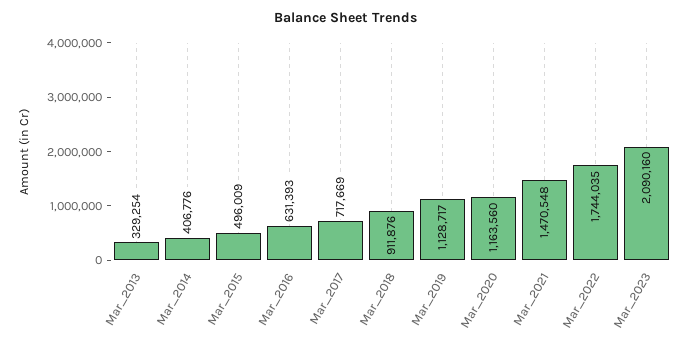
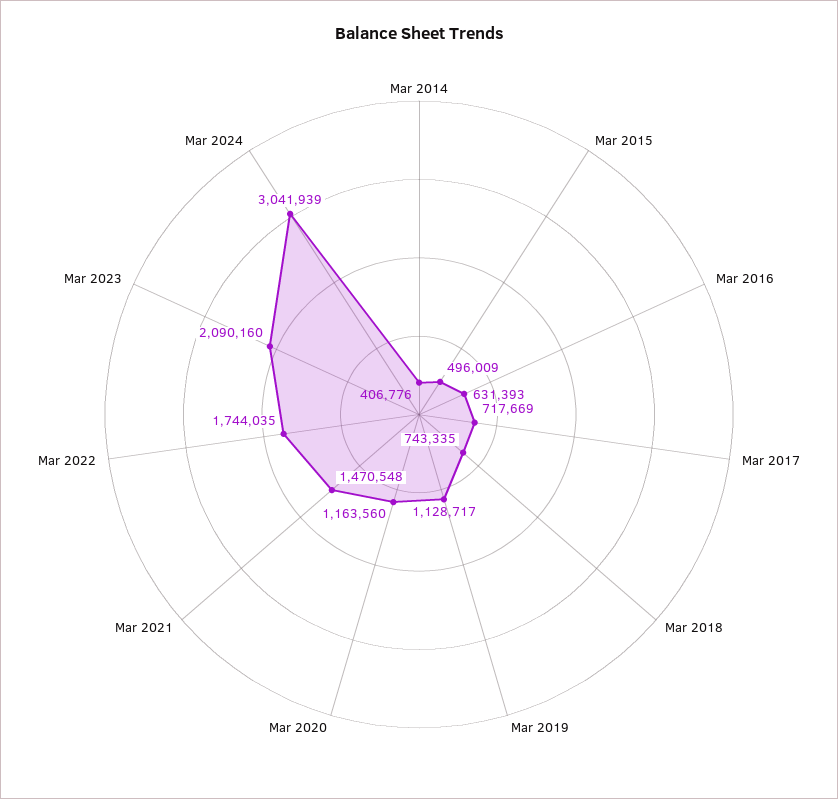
Mar_2013: 329254 -> none
Mar_2018: 911876 -> 743335
Mar 2024: none -> 3041939

